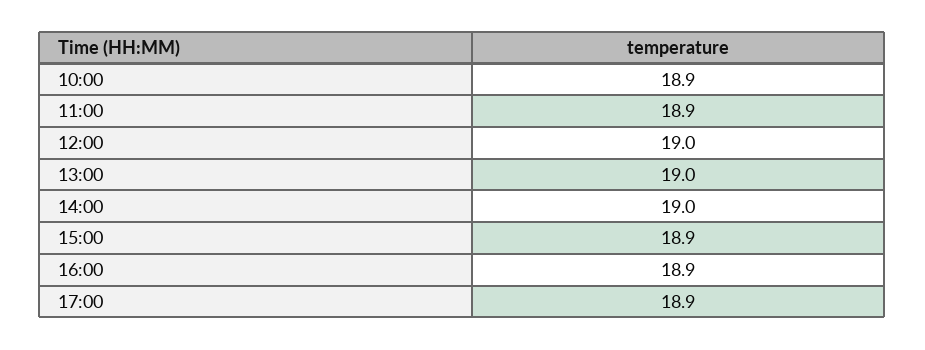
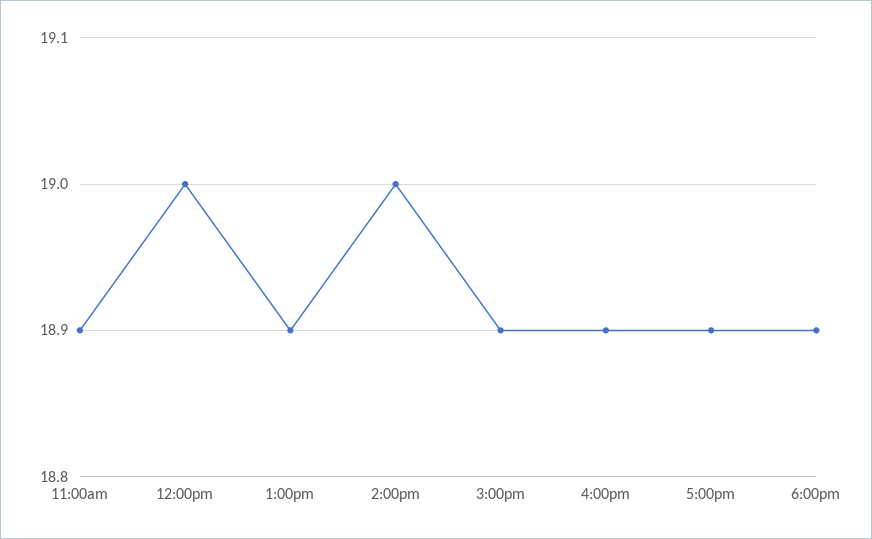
10:00: 18.9 -> none
13:00: 19 -> 18.9
6:00pm: none -> 18.9

